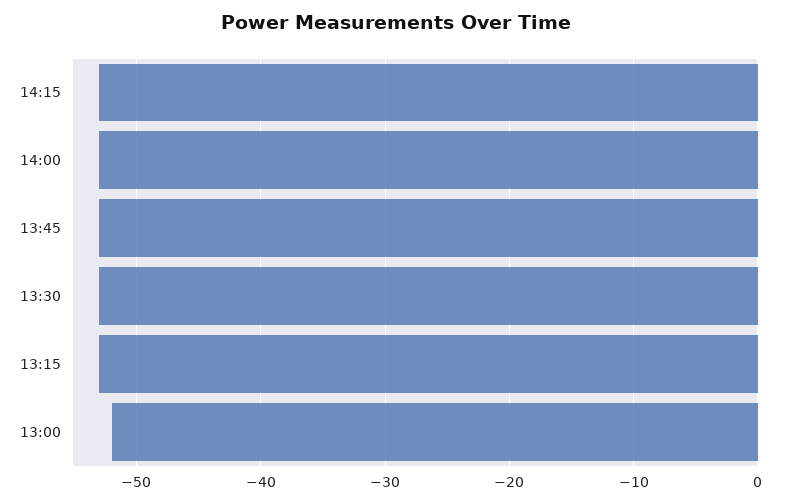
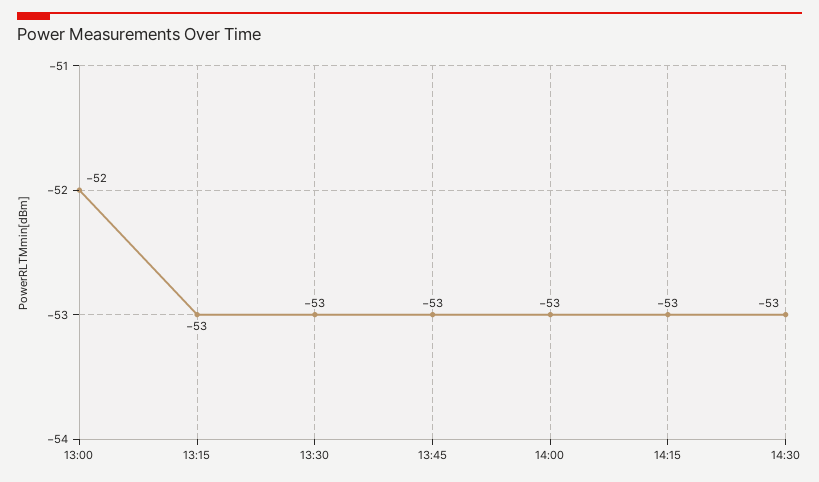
14:30: none -> -53

